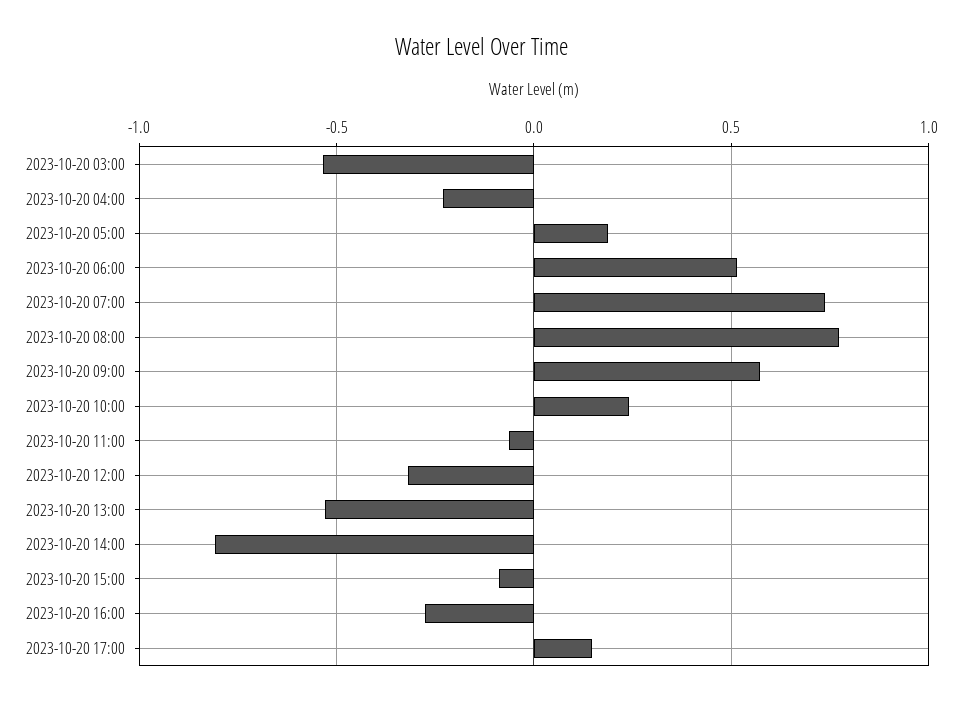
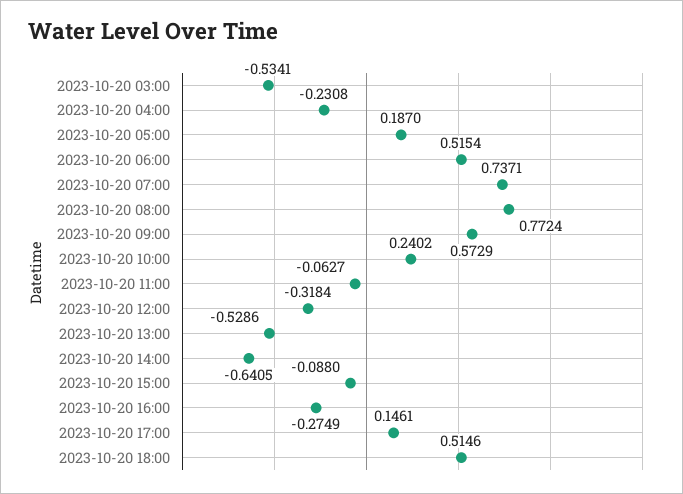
2023-10-20 14:00: -0.8 -> -0.6405
2023-10-20 18:00: none -> 0.5146

